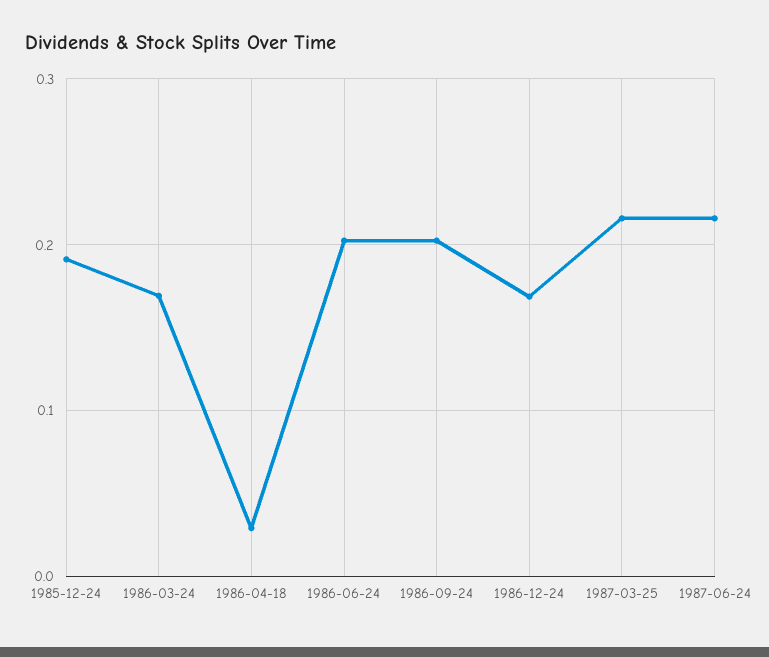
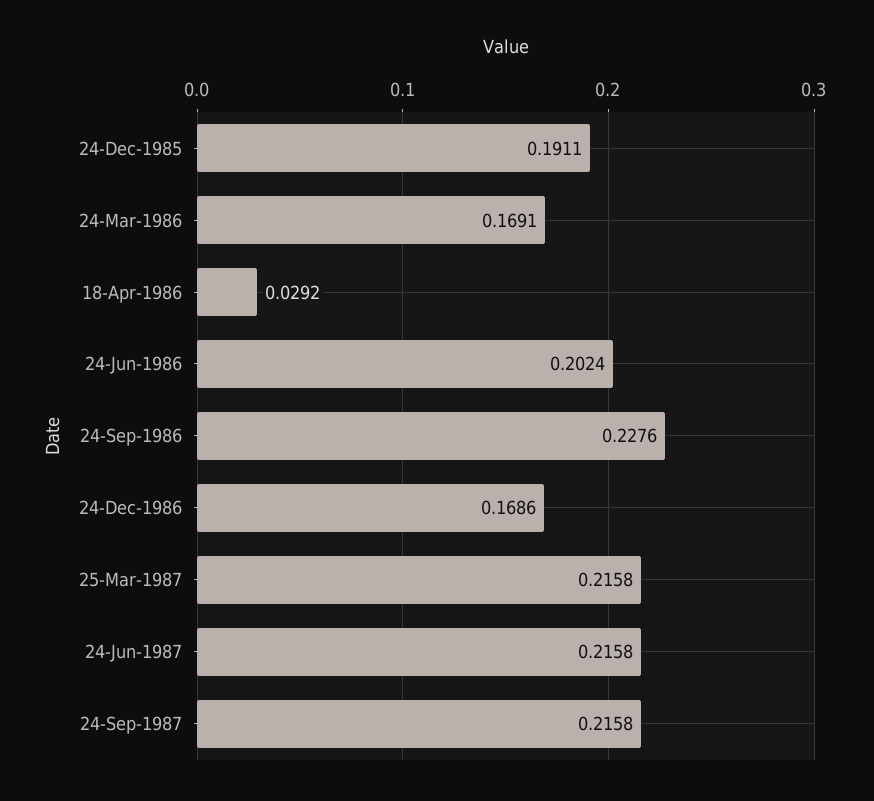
1986-09-24: 0.2 -> 0.2276
24-Sep-1987: none -> 0.2158

